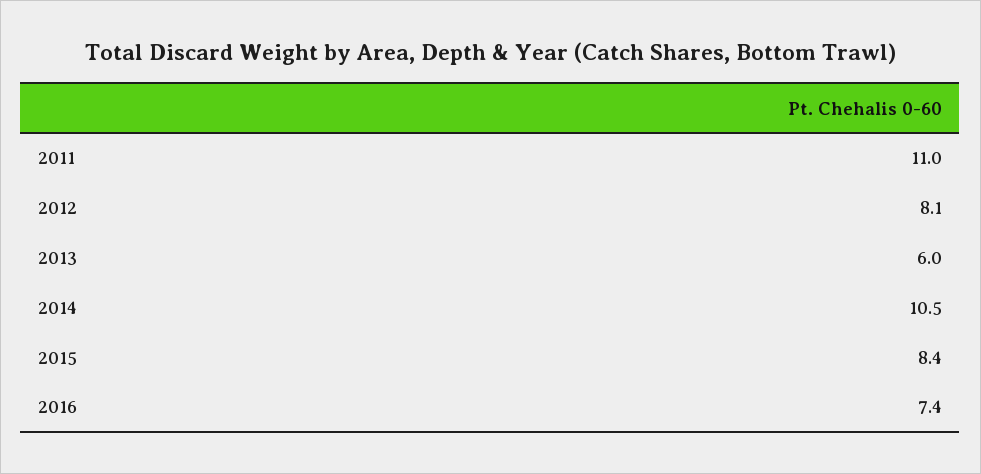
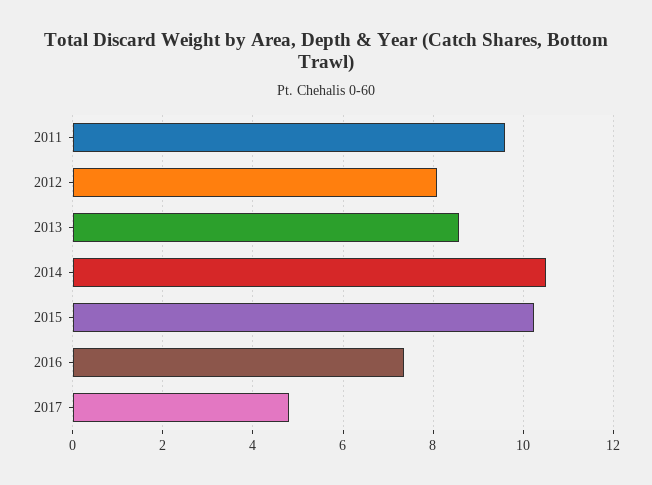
2011: 11 -> 9.6
2013: 6 -> 8.6
2015: 8.4 -> 10.2
2017: none -> 4.8

